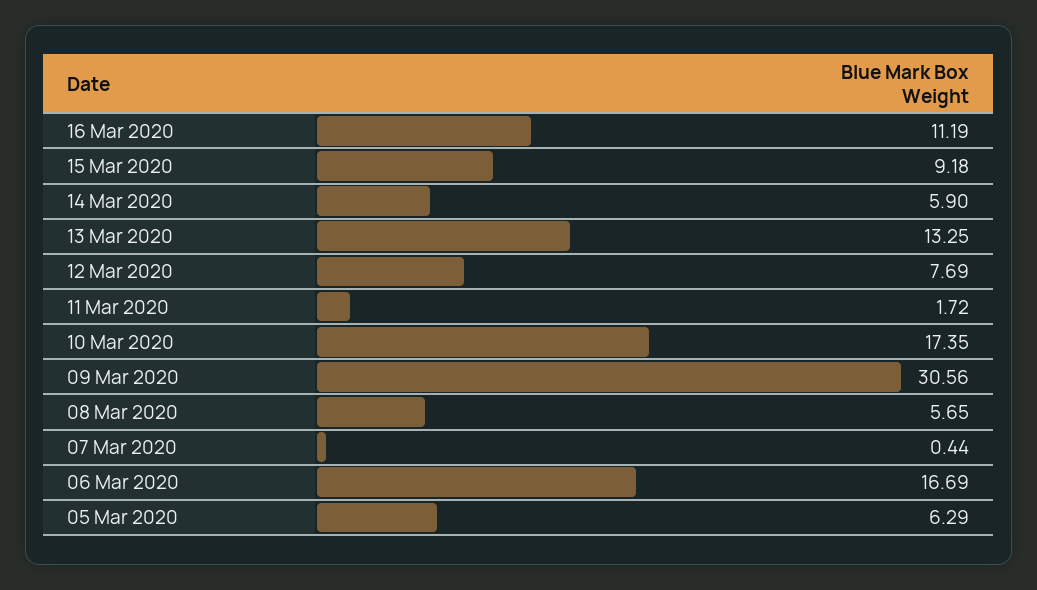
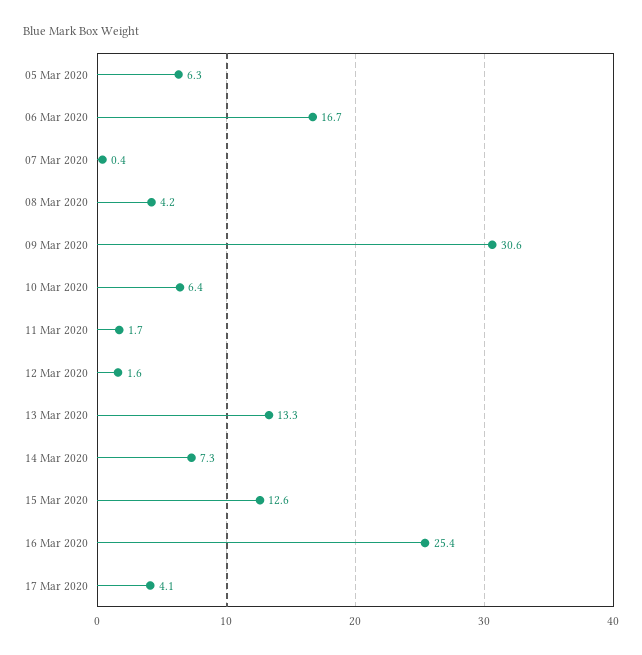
16 Mar 2020: 11.19 -> 25.4
15 Mar 2020: 9.18 -> 12.6
14 Mar 2020: 5.9 -> 7.3
12 Mar 2020: 7.69 -> 1.6
10 Mar 2020: 17.35 -> 6.4
08 Mar 2020: 5.65 -> 4.2
17 Mar 2020: none -> 4.1

